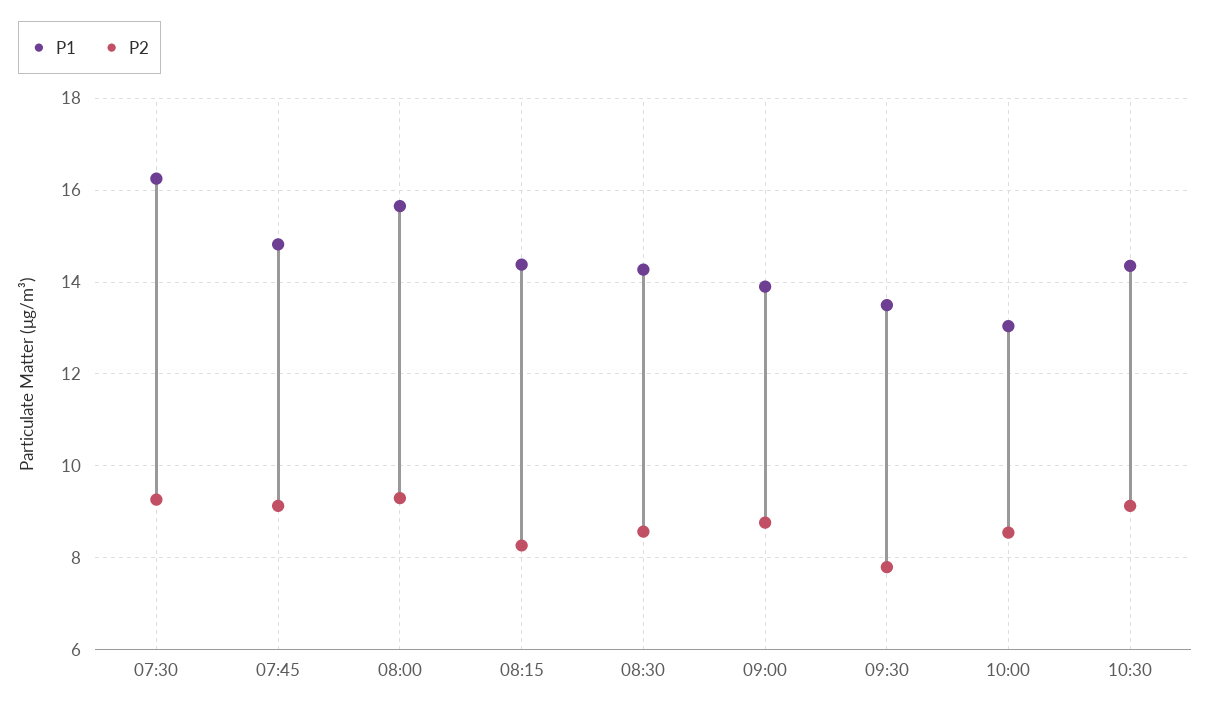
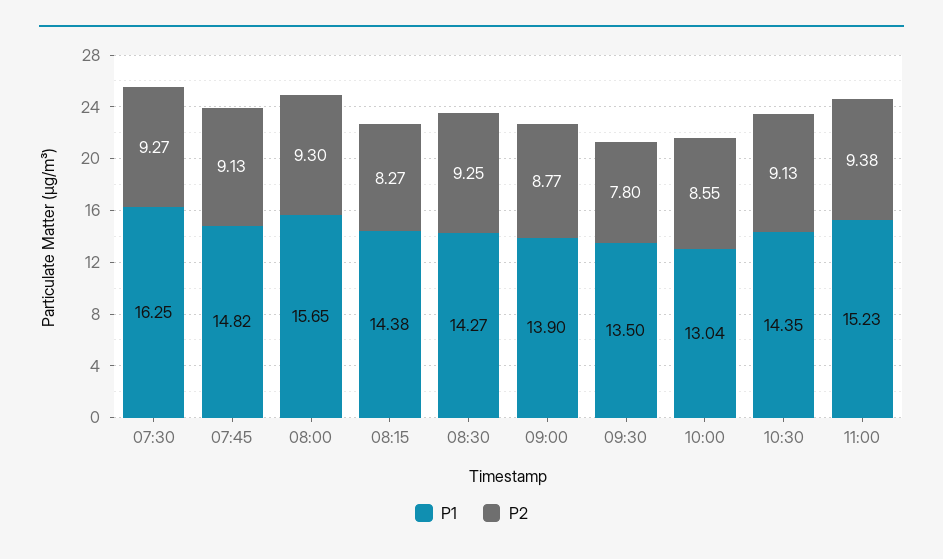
P2, 08:30: 8.6 -> 9.25
P1, 11:00: none -> 15.23
P2, 11:00: none -> 9.38

